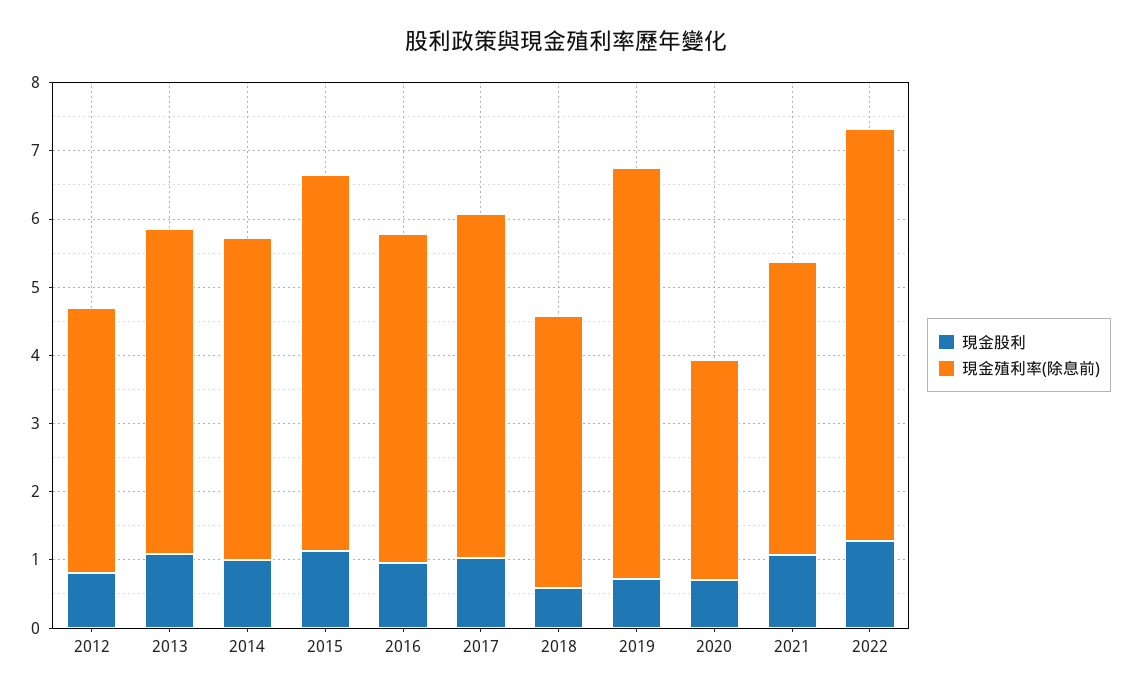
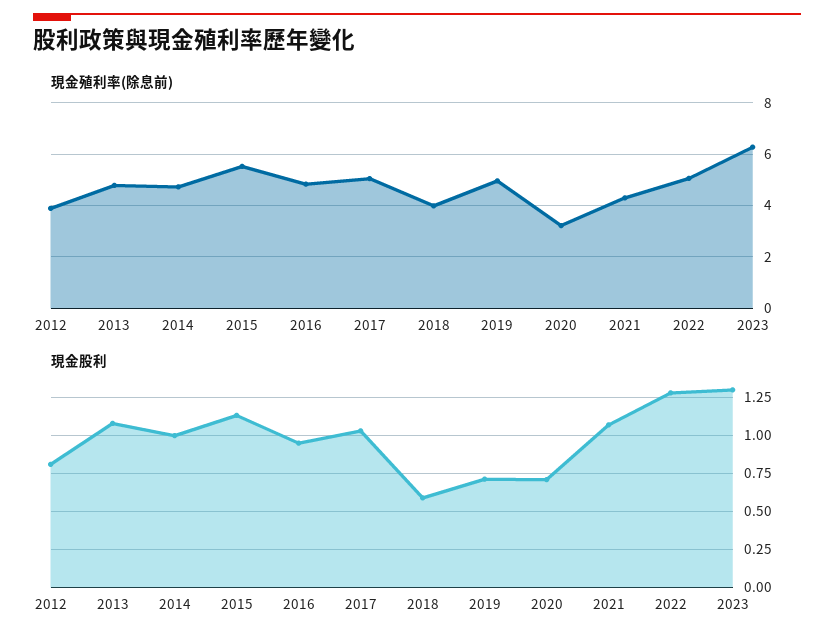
現金殖利率(除息前), 2019: 6 -> 5
現金殖利率(除息前), 2022: 6 -> 5
現金殖利率(除息前), 2023: none -> 6.25
現金股利, 2023: none -> 1.3

